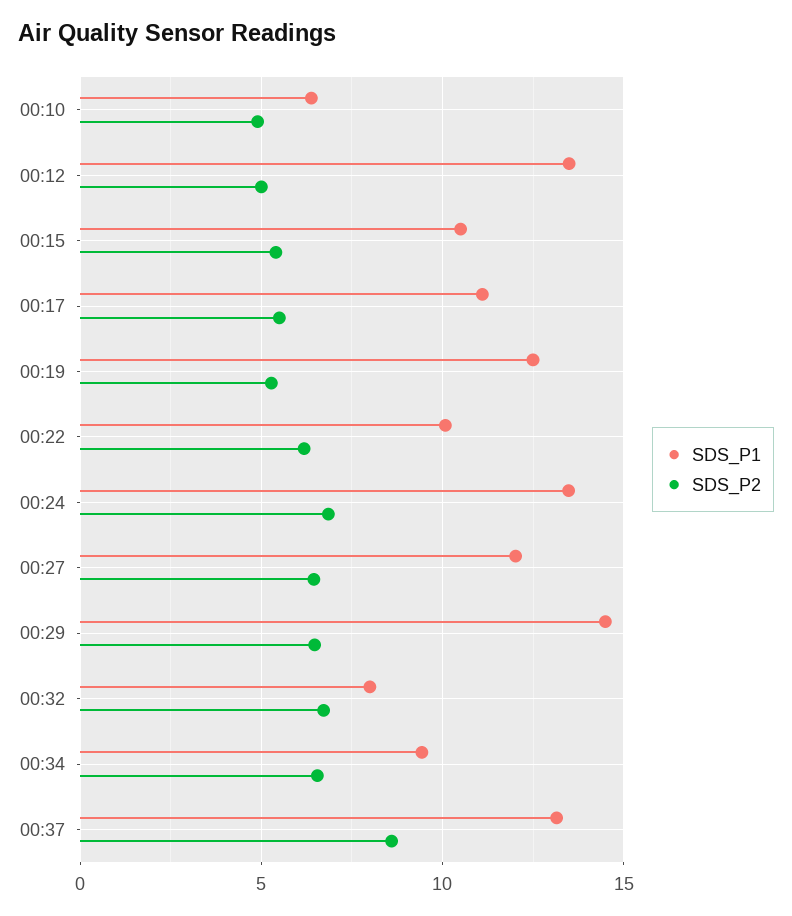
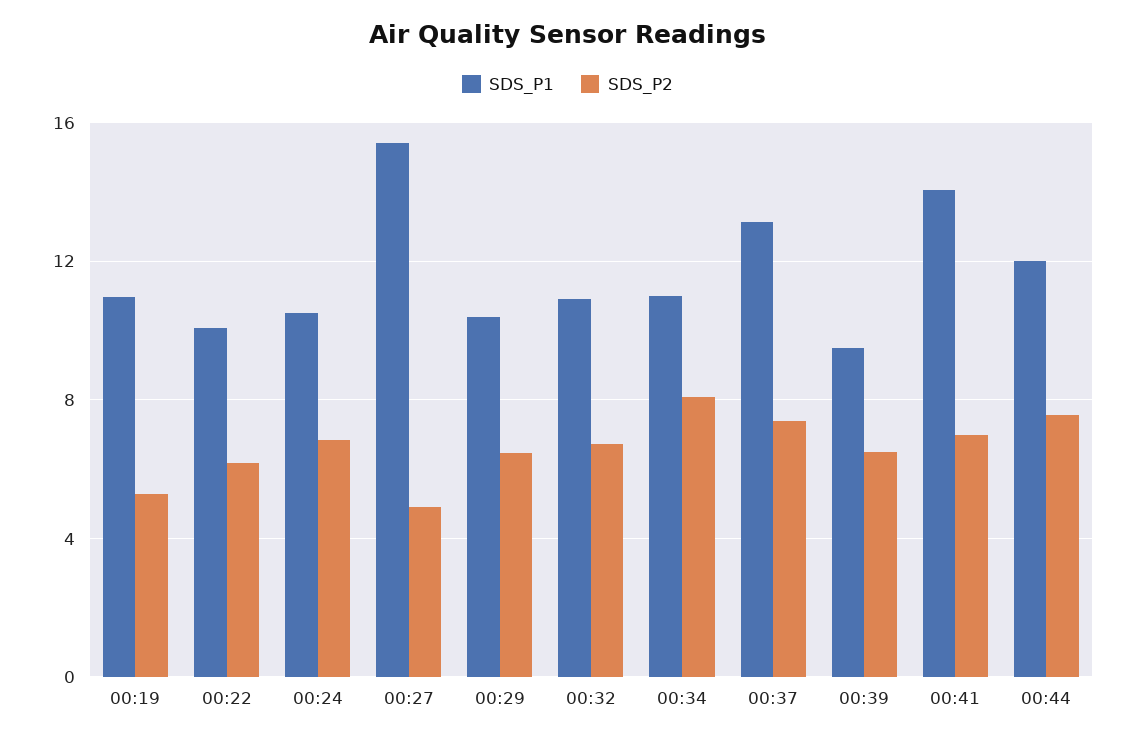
SDS_P1, 00:10: 6.5 -> none
SDS_P2, 00:10: 5 -> none
SDS_P1, 00:12: 13.5 -> none
SDS_P2, 00:12: 5 -> none
SDS_P1, 00:15: 10.5 -> none
SDS_P2, 00:15: 5.5 -> none
SDS_P1, 00:17: 11 -> none
SDS_P2, 00:17: 5.5 -> none
SDS_P1, 00:19: 12.5 -> 11
SDS_P1, 00:24: 13.5 -> 10.5
SDS_P1, 00:27: 12 -> 15.5
SDS_P2, 00:27: 6.5 -> 5
SDS_P1, 00:29: 14.5 -> 10.5
SDS_P1, 00:32: 8 -> 11
SDS_P1, 00:34: 9.5 -> 11
SDS_P2, 00:34: 6.5 -> 8
SDS_P2, 00:37: 8.5 -> 7.5
SDS_P1, 00:39: none -> 9.5
SDS_P2, 00:39: none -> 6.5
SDS_P1, 00:41: none -> 14
SDS_P2, 00:41: none -> 7
SDS_P1, 00:44: none -> 12
SDS_P2, 00:44: none -> 7.5

